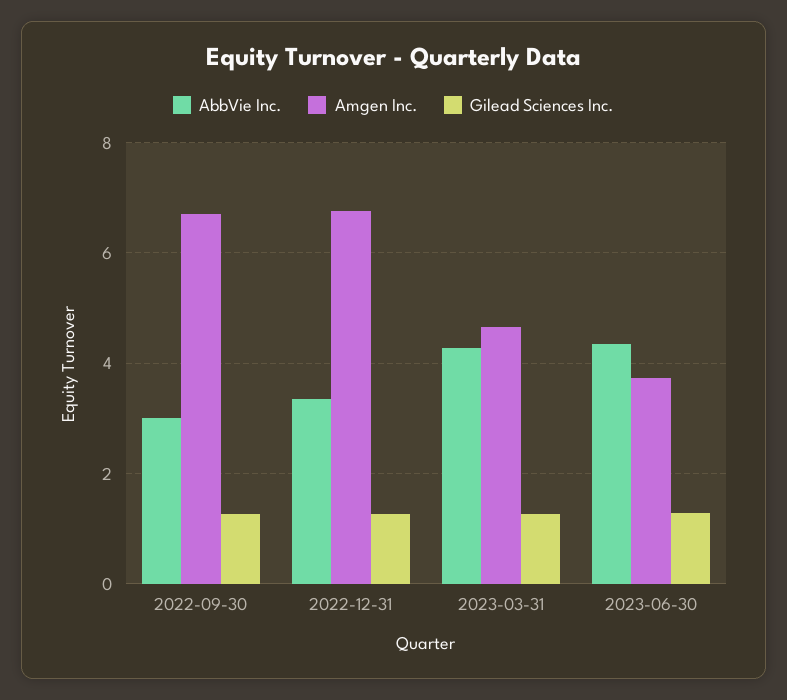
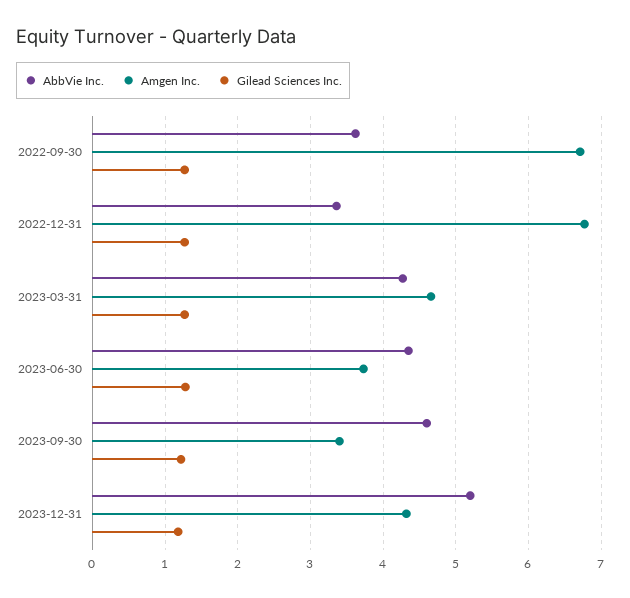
AbbVie Inc., 2022-09-30: 3 -> 3.6
AbbVie Inc., 2023-09-30: none -> 4.6
Amgen Inc., 2023-09-30: none -> 3.4
Gilead Sciences Inc., 2023-09-30: none -> 1.2
AbbVie Inc., 2023-12-31: none -> 5.2
Amgen Inc., 2023-12-31: none -> 4.3
Gilead Sciences Inc., 2023-12-31: none -> 1.2

